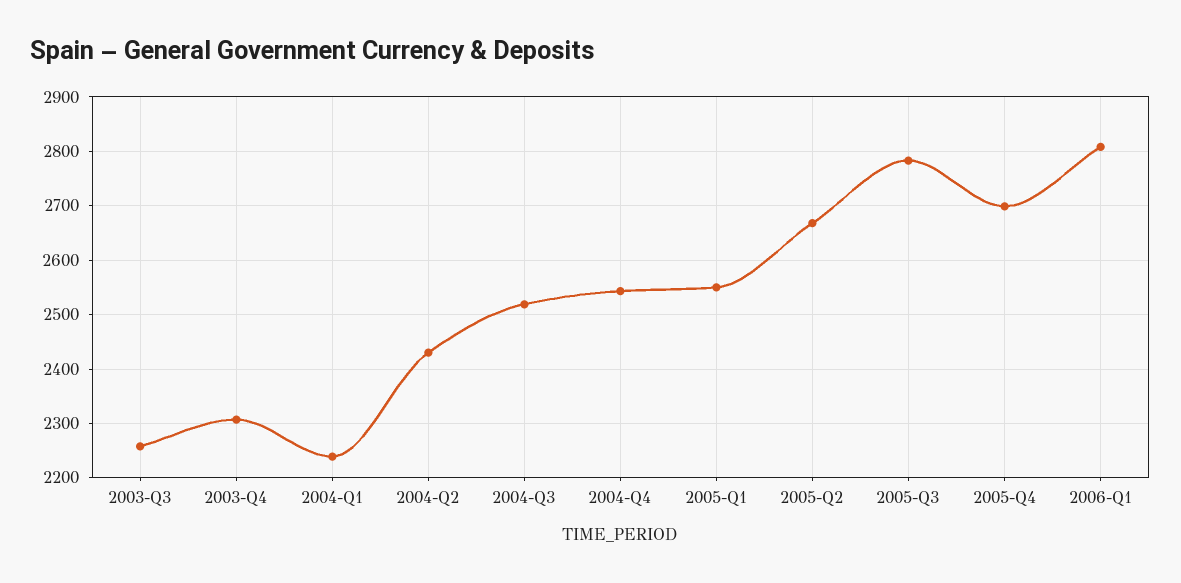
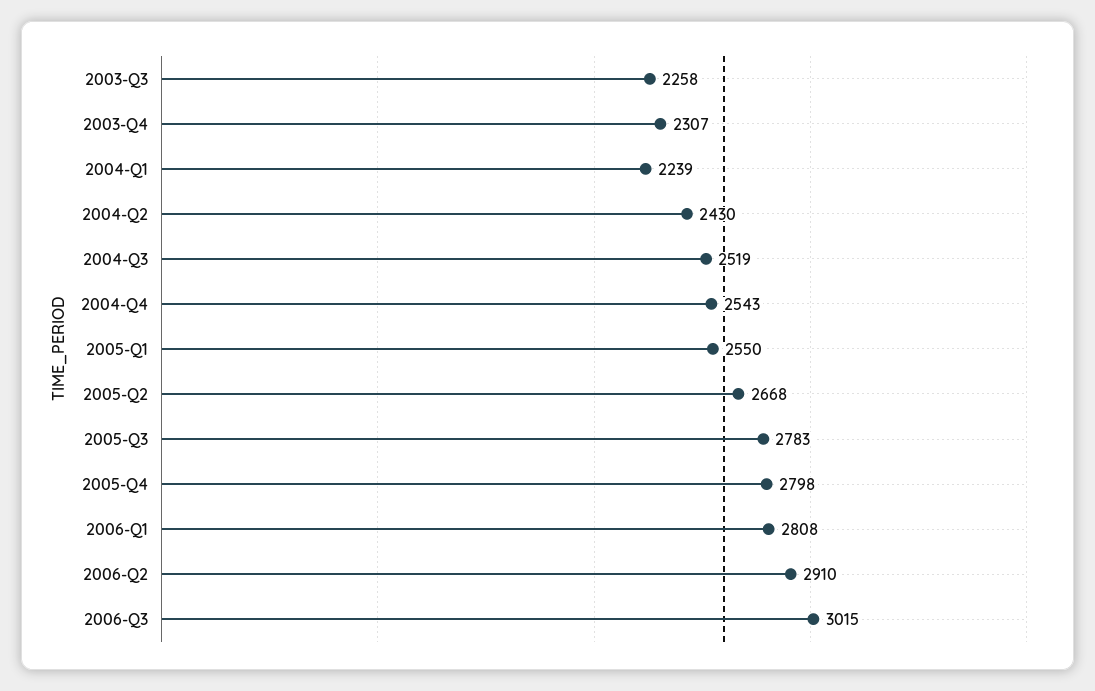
2005-Q4: 2700 -> 2798
2006-Q2: none -> 2910
2006-Q3: none -> 3015

